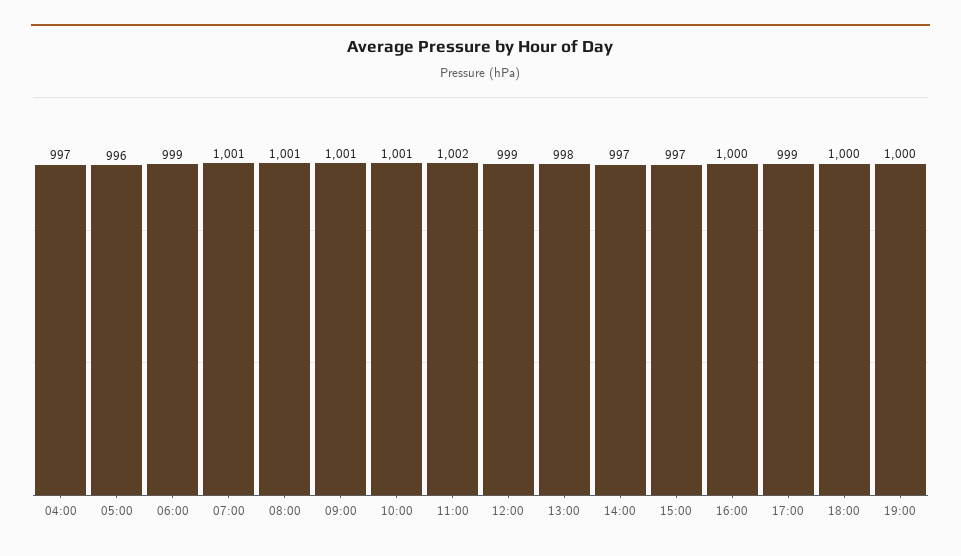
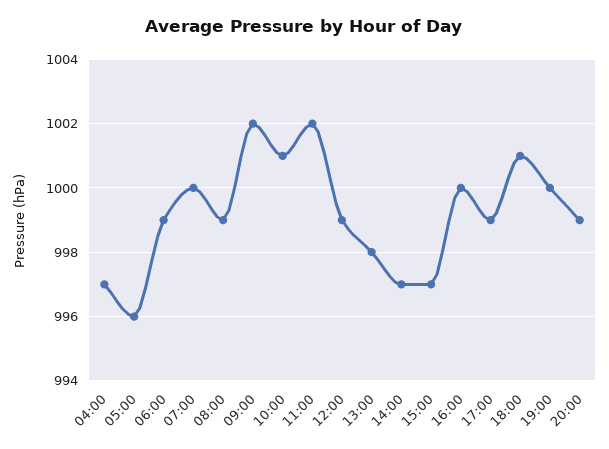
07:00: 1001 -> 1000
08:00: 1001 -> 999
09:00: 1001 -> 1002
18:00: 1000 -> 1001
20:00: none -> 999

